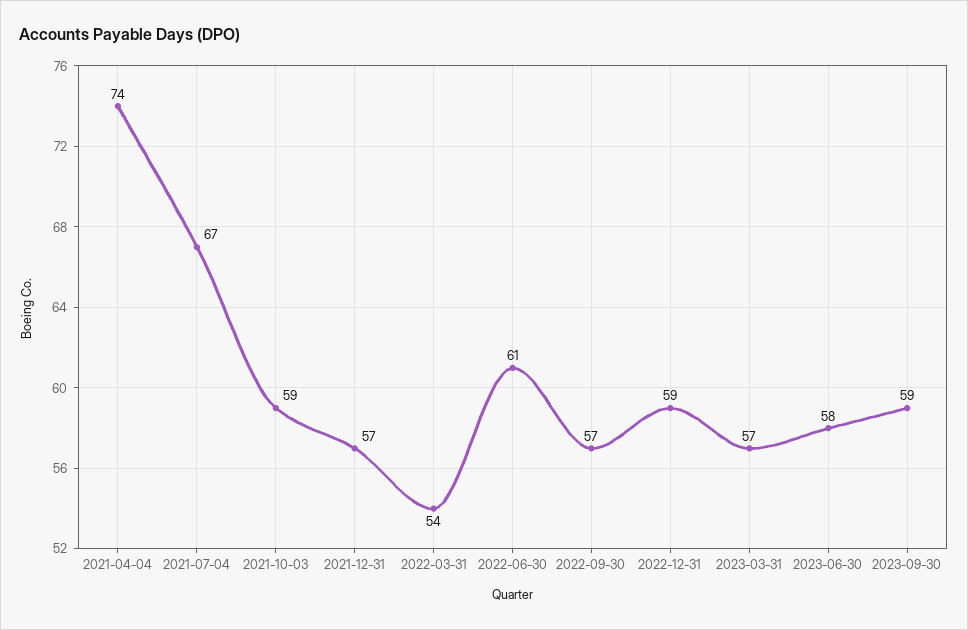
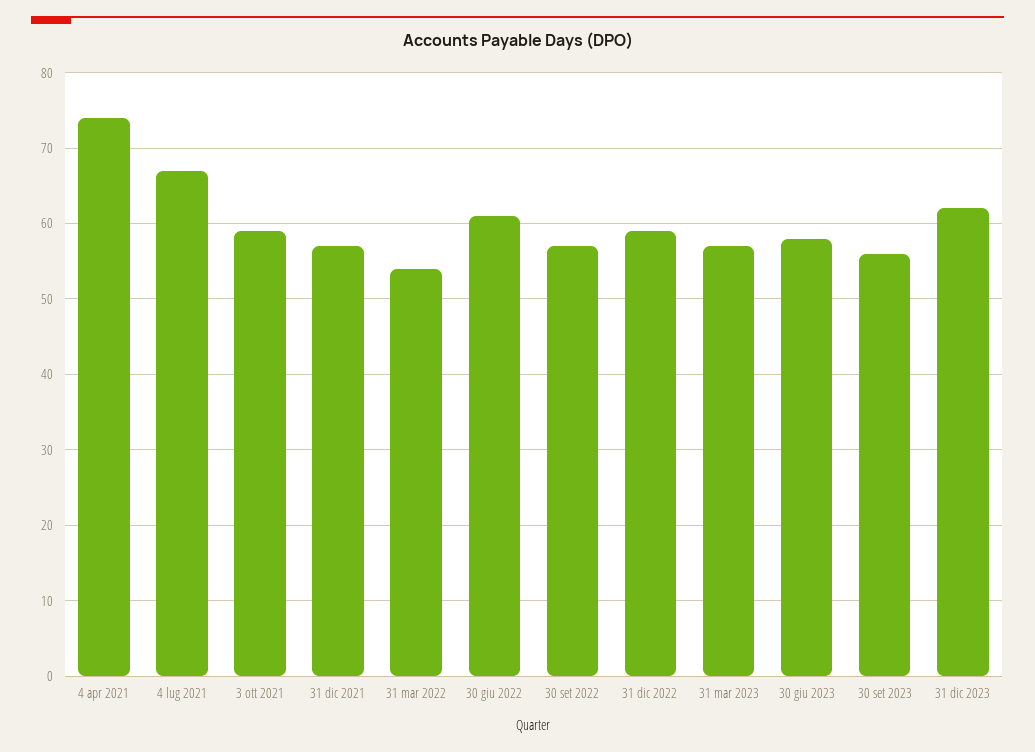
2023-09-30: 59 -> 56
31 dic 2023: none -> 62

